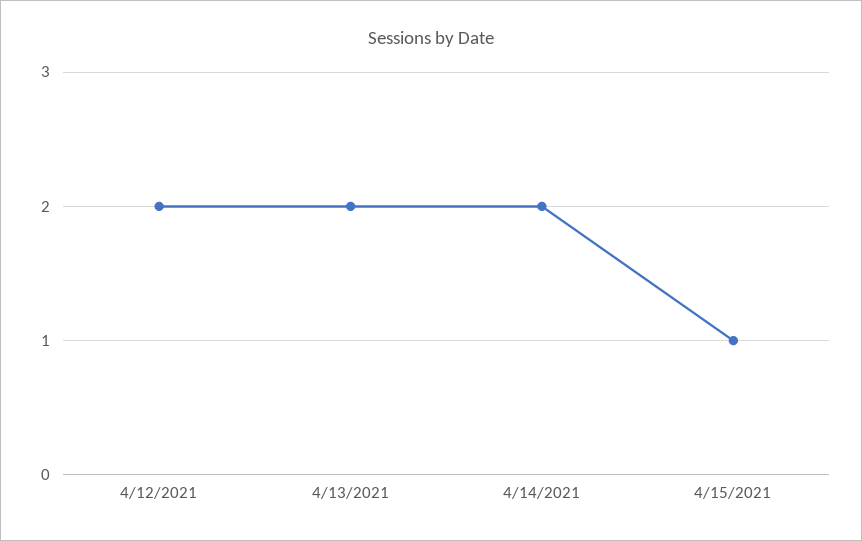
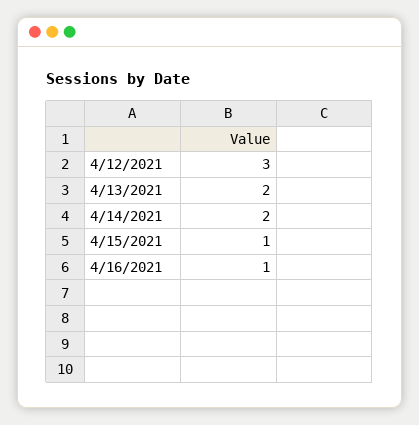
4/12/2021: 2 -> 3
4/16/2021: none -> 1

